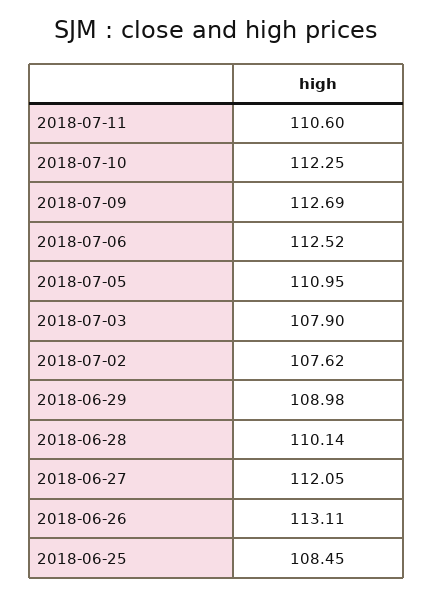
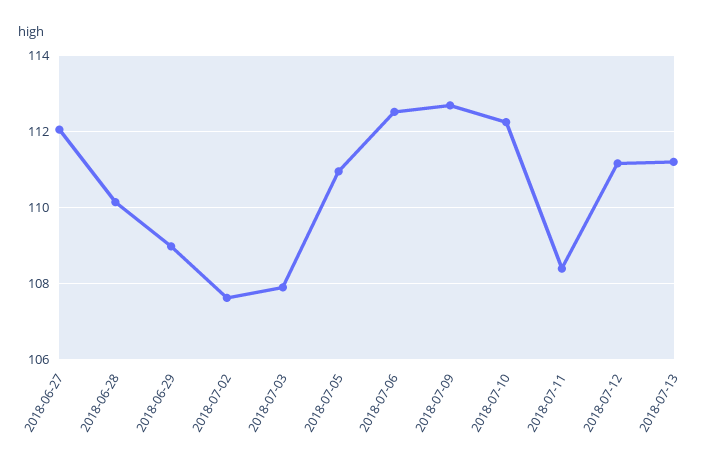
2018-07-11: 110.6 -> 108.4
2018-06-26: 113.11 -> none
2018-06-25: 108.45 -> none
2018-07-12: none -> 111.2
2018-07-13: none -> 111.2

